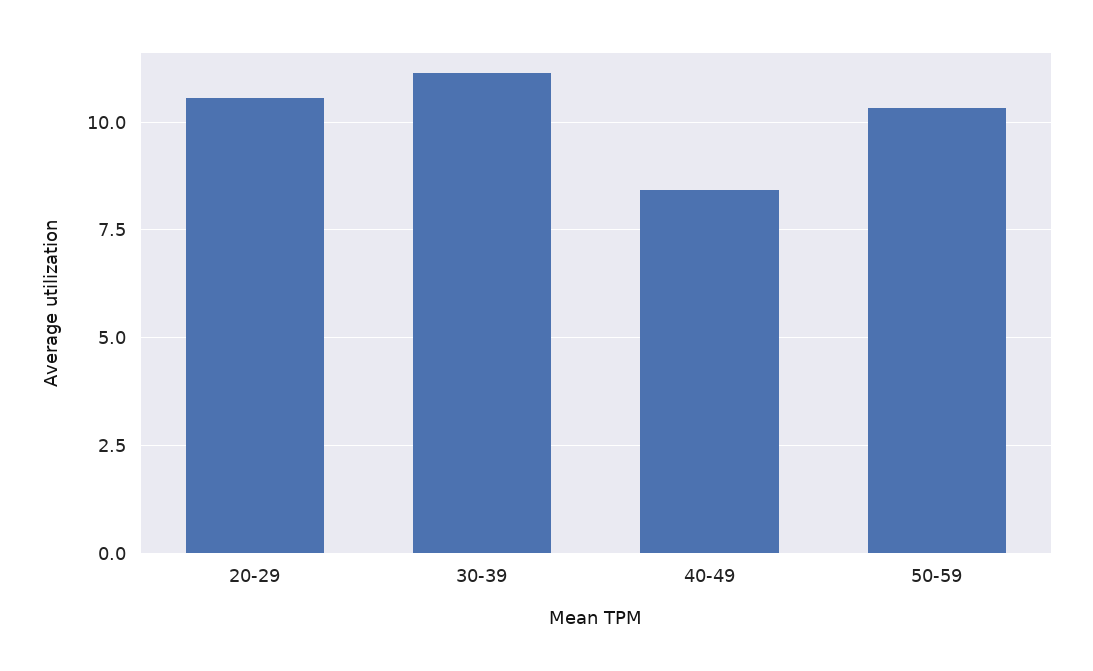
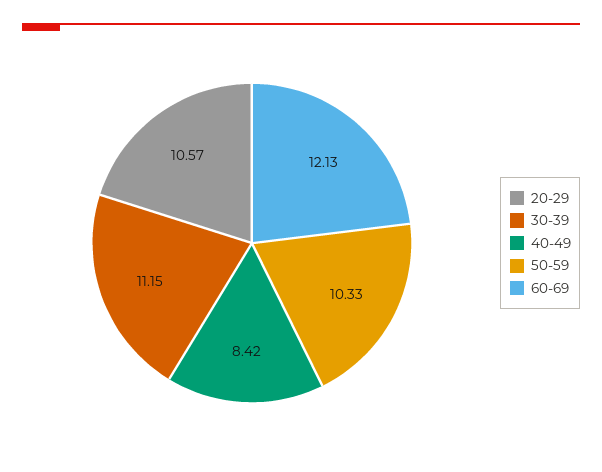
60-69: none -> 12.13

